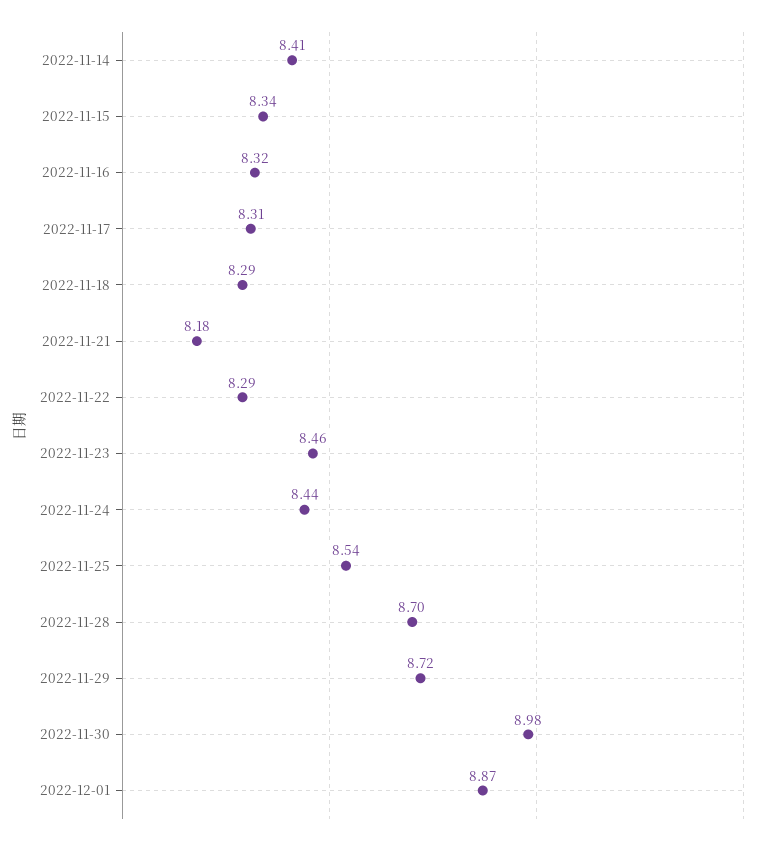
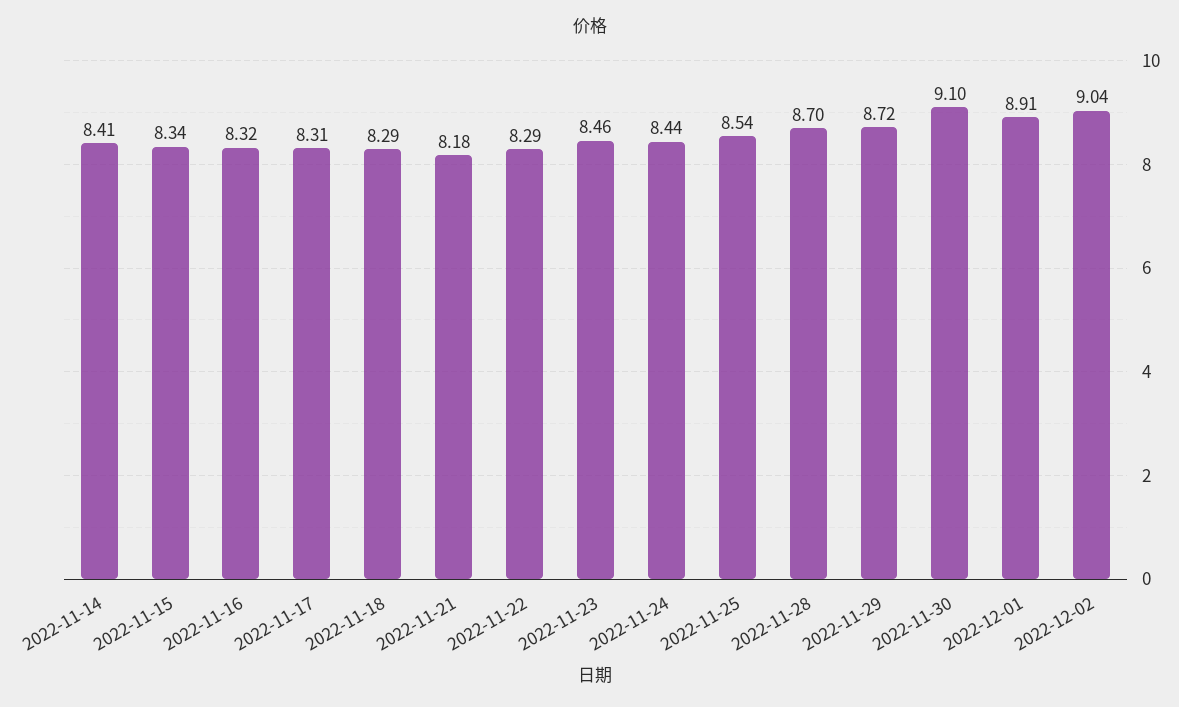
2022-11-30: 8.98 -> 9.1
2022-12-01: 8.87 -> 8.91
2022-12-02: none -> 9.04

